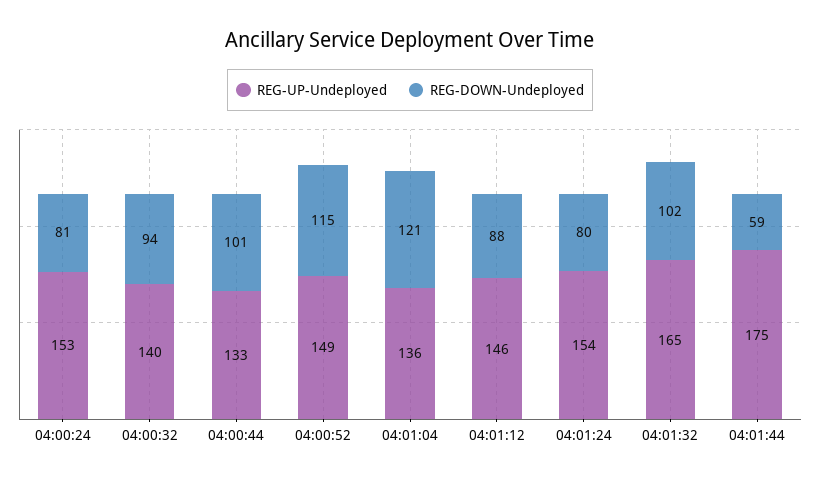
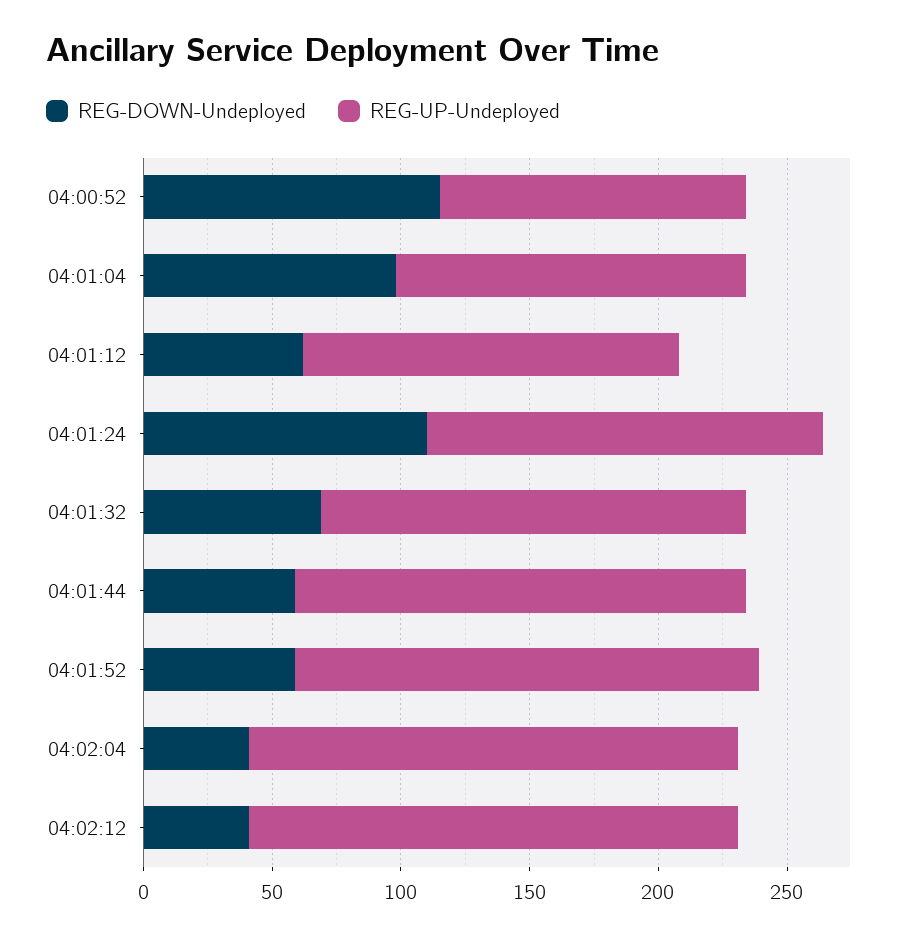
REG-UP-Undeployed, 04:00:24: 153 -> none
REG-DOWN-Undeployed, 04:00:24: 81 -> none
REG-UP-Undeployed, 04:00:32: 140 -> none
REG-DOWN-Undeployed, 04:00:32: 94 -> none
REG-UP-Undeployed, 04:00:44: 133 -> none
REG-DOWN-Undeployed, 04:00:44: 101 -> none
REG-UP-Undeployed, 04:00:52: 149 -> 120
REG-DOWN-Undeployed, 04:01:04: 121 -> 100
REG-DOWN-Undeployed, 04:01:12: 88 -> 60
REG-DOWN-Undeployed, 04:01:24: 80 -> 110
REG-DOWN-Undeployed, 04:01:32: 102 -> 70
REG-DOWN-Undeployed, 04:01:52: none -> 60
REG-UP-Undeployed, 04:01:52: none -> 180
REG-DOWN-Undeployed, 04:02:04: none -> 40
REG-UP-Undeployed, 04:02:04: none -> 190
REG-DOWN-Undeployed, 04:02:12: none -> 40
REG-UP-Undeployed, 04:02:12: none -> 190

